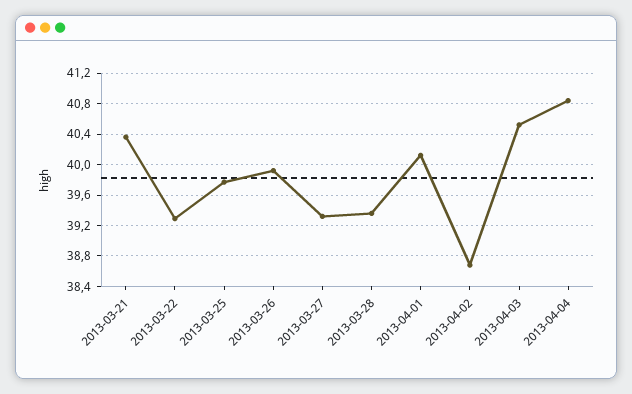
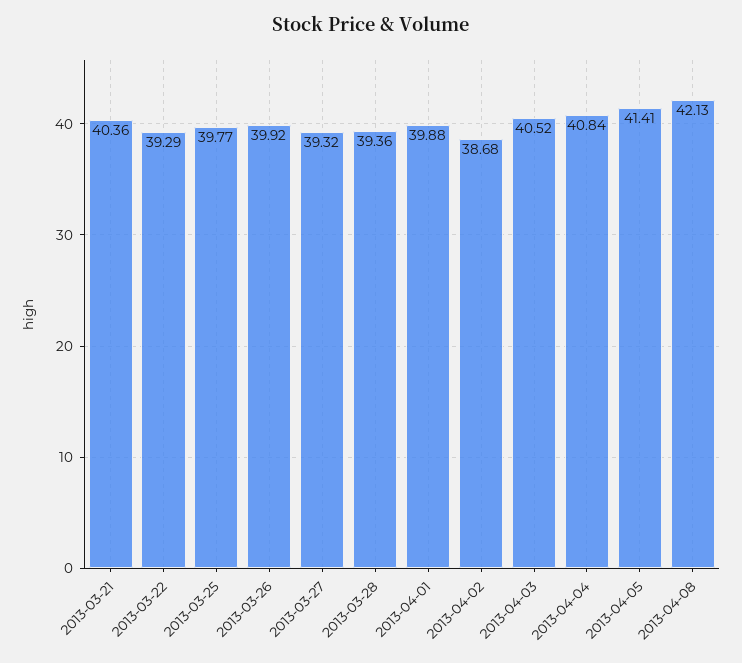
2013-04-01: 40.1 -> 39.88
2013-04-05: none -> 41.41
2013-04-08: none -> 42.13

